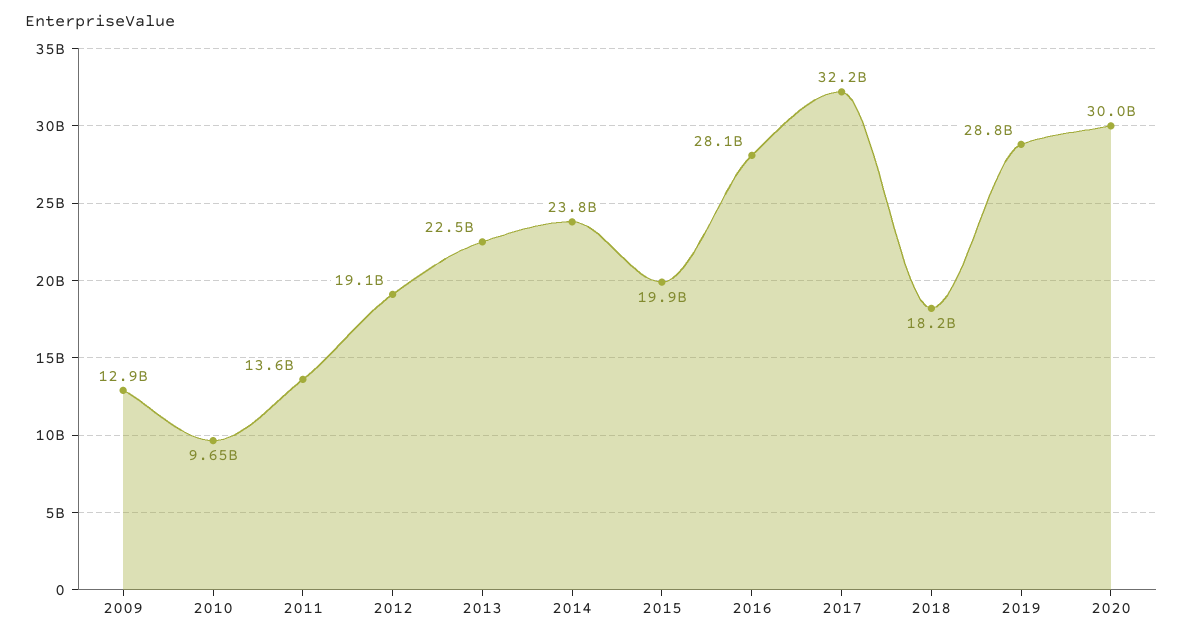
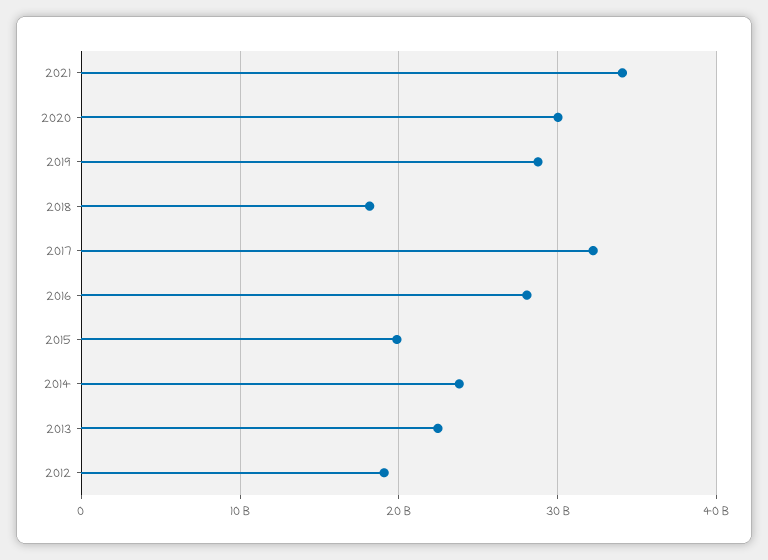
2009: 12900000000 -> none
2010: 9650000000 -> none
2011: 13600000000 -> none
2021: none -> 34000000000

